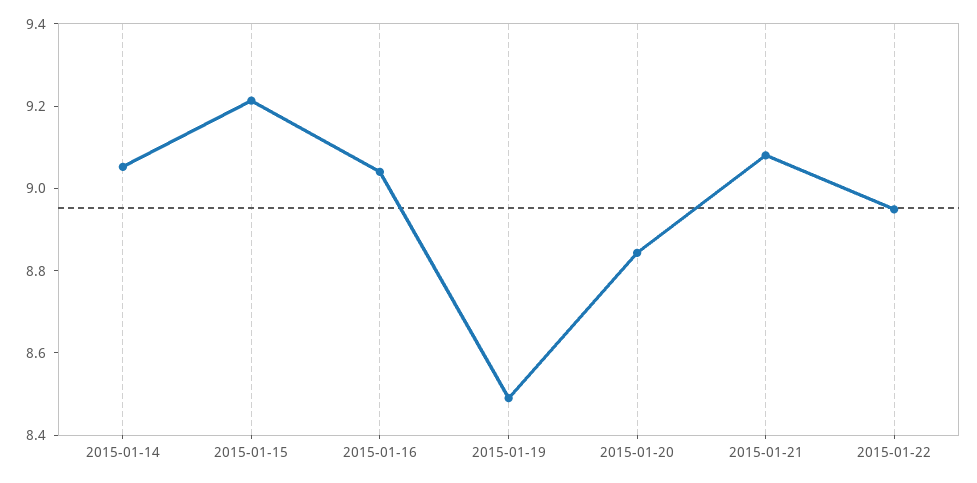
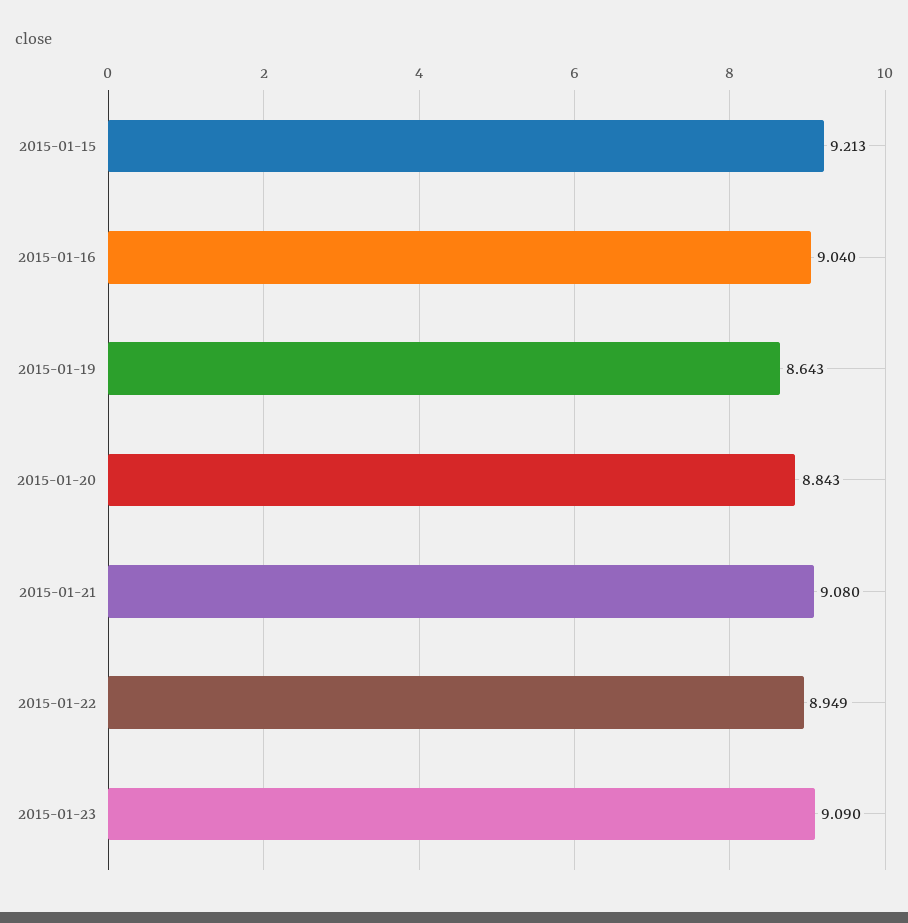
2015-01-14: 9.05 -> none
2015-01-19: 8.5 -> 8.643
2015-01-23: none -> 9.09

